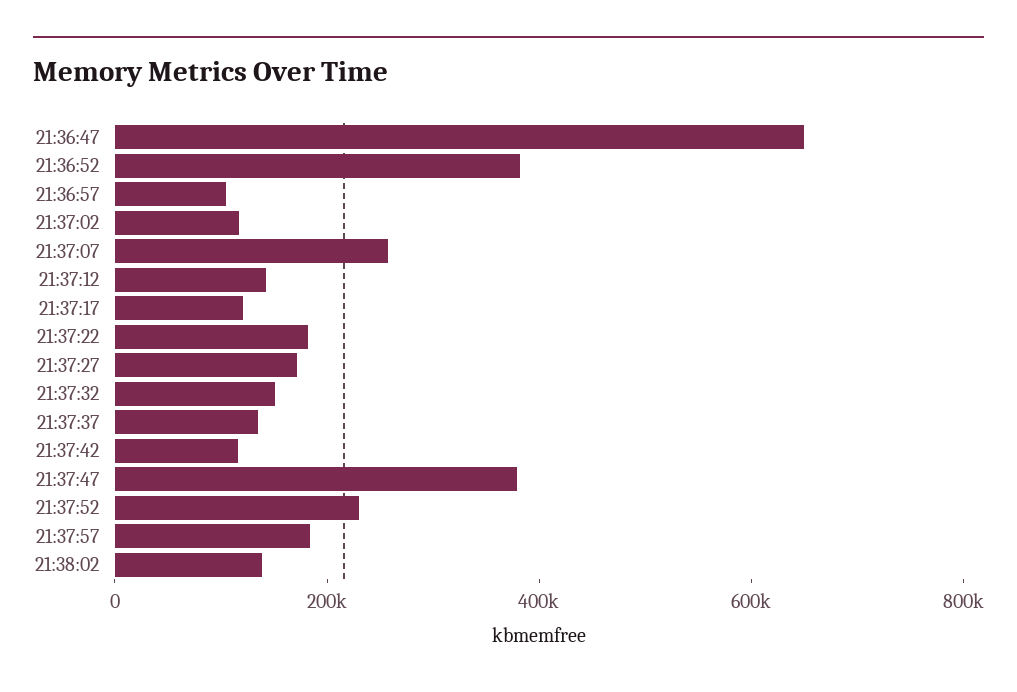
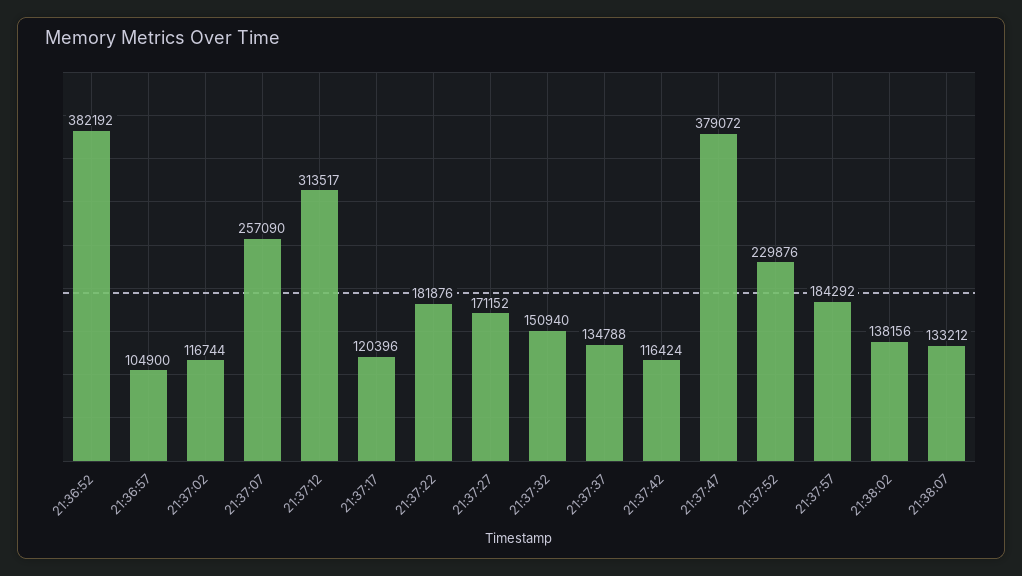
21:36:47: 650000 -> none
21:37:12: 150000 -> 313517
21:38:07: none -> 133212

